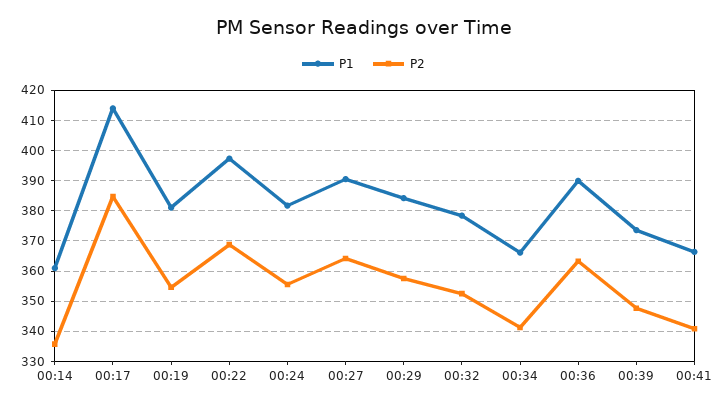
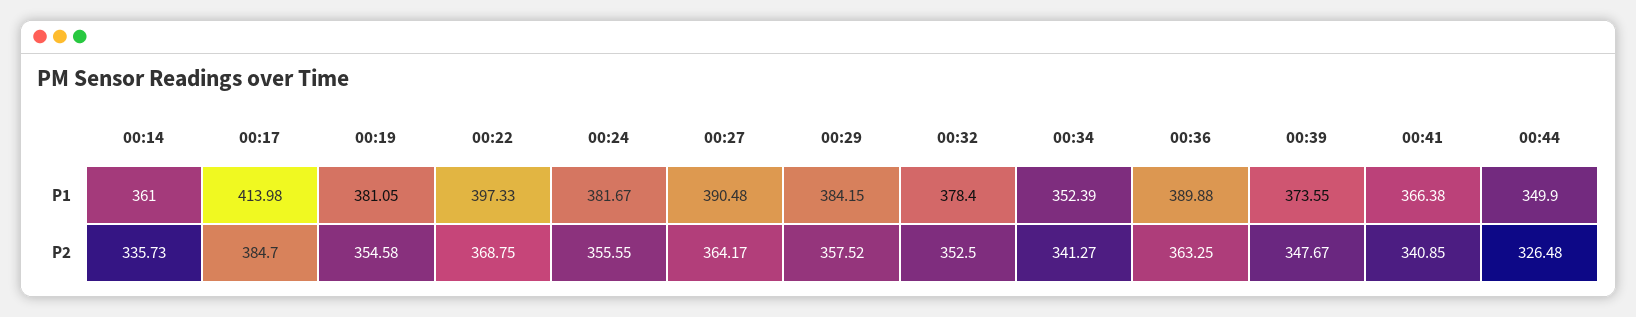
P1, 00:34: 366 -> 352.39
P1, 00:44: none -> 349.9
P2, 00:44: none -> 326.48

